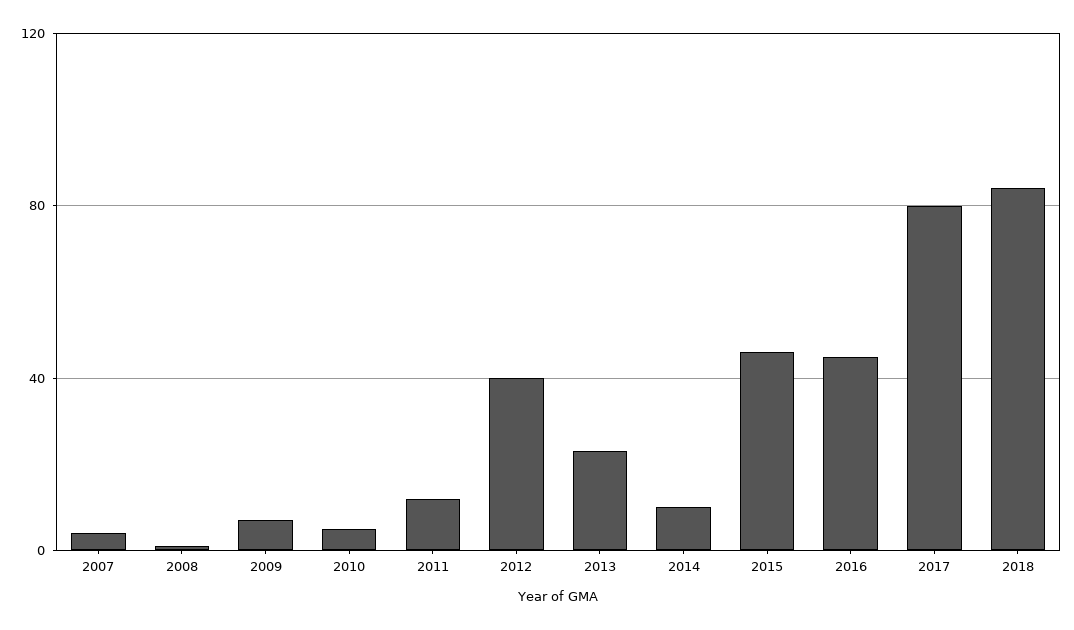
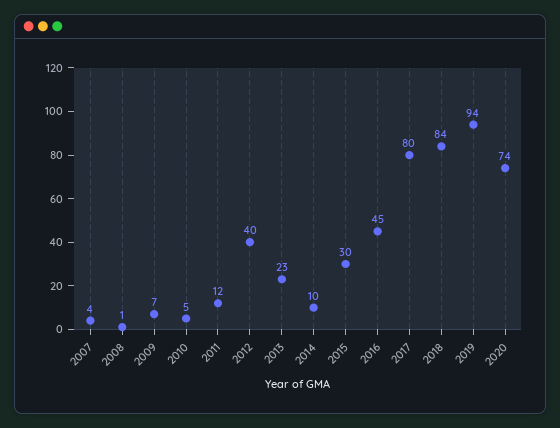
2015: 45 -> 30
2019: none -> 94
2020: none -> 74

